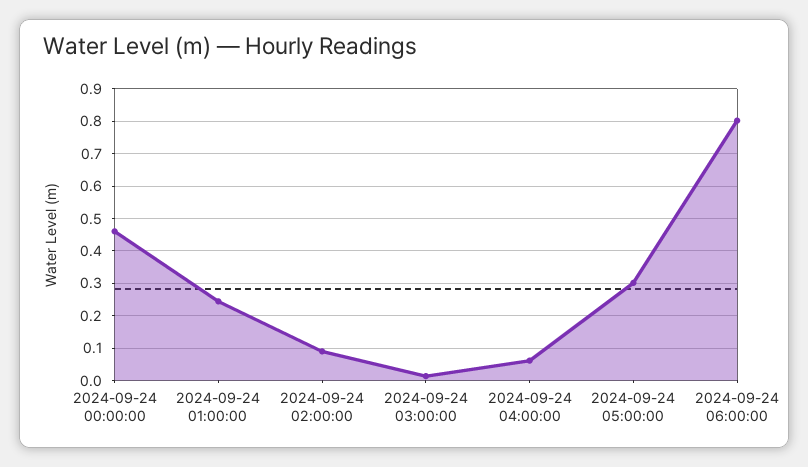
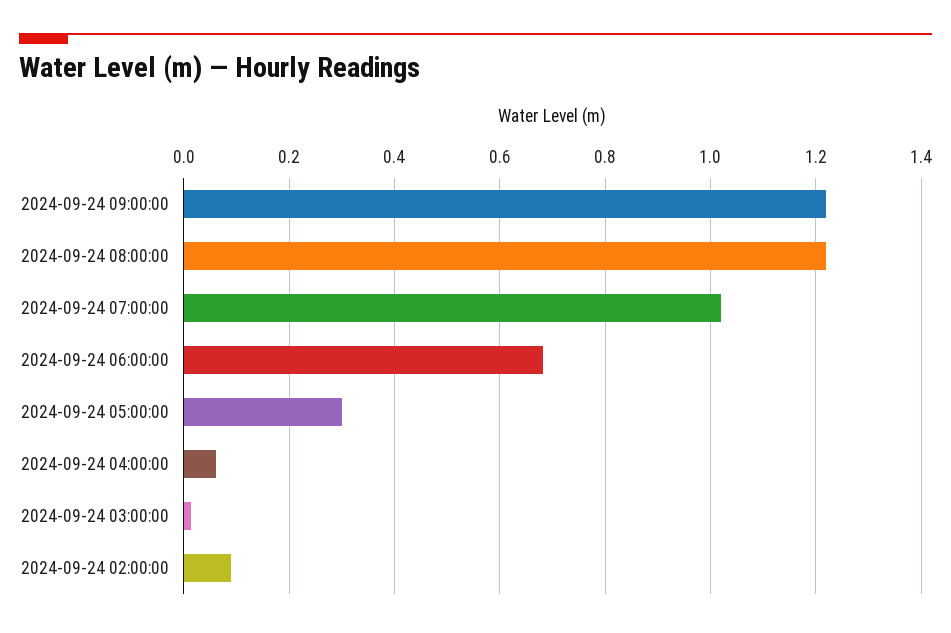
2024-09-24 00:00:00: 0.46 -> none
2024-09-24 01:00:00: 0.24 -> none
2024-09-24 06:00:00: 0.8 -> 0.68
2024-09-24 09:00:00: none -> 1.22
2024-09-24 08:00:00: none -> 1.22
2024-09-24 07:00:00: none -> 1.02

